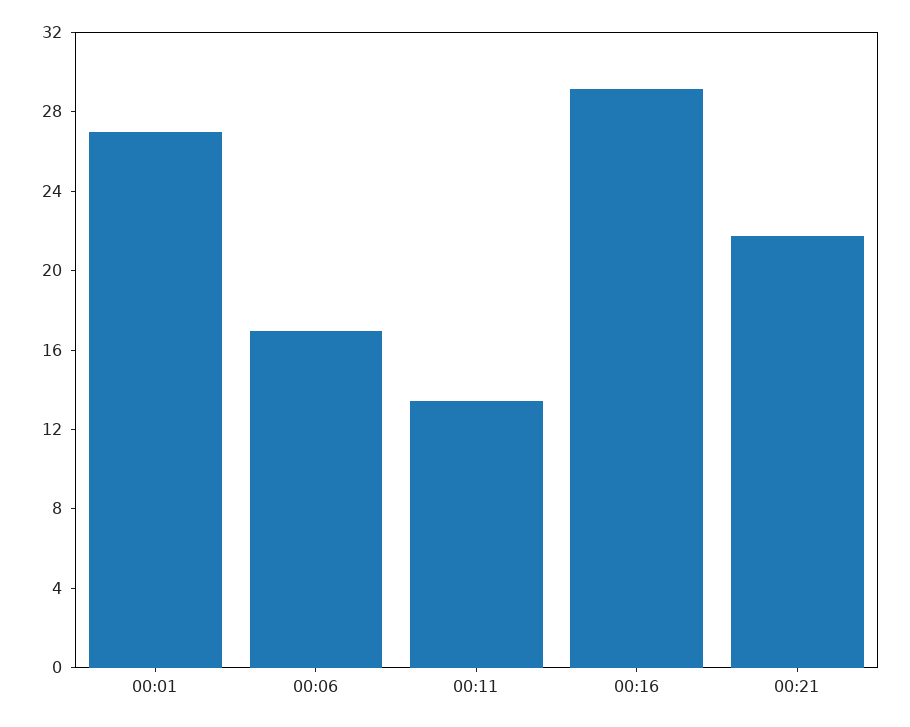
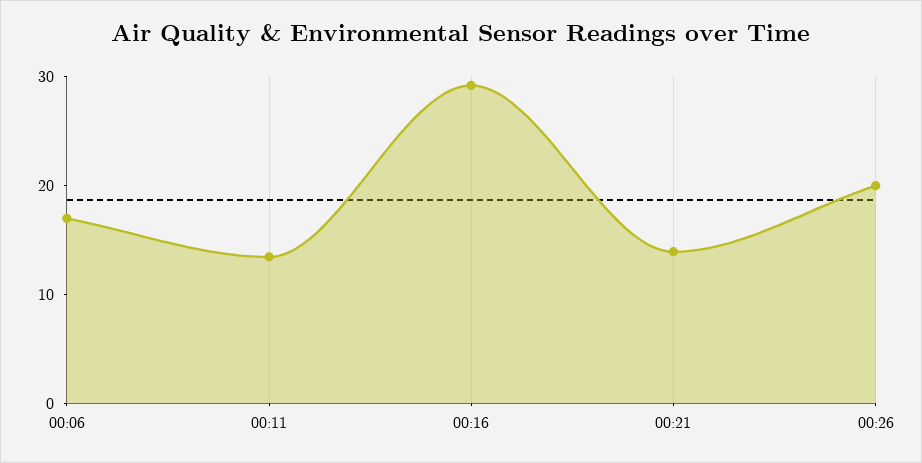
00:01: 27 -> none
00:21: 22 -> 14
00:26: none -> 20

